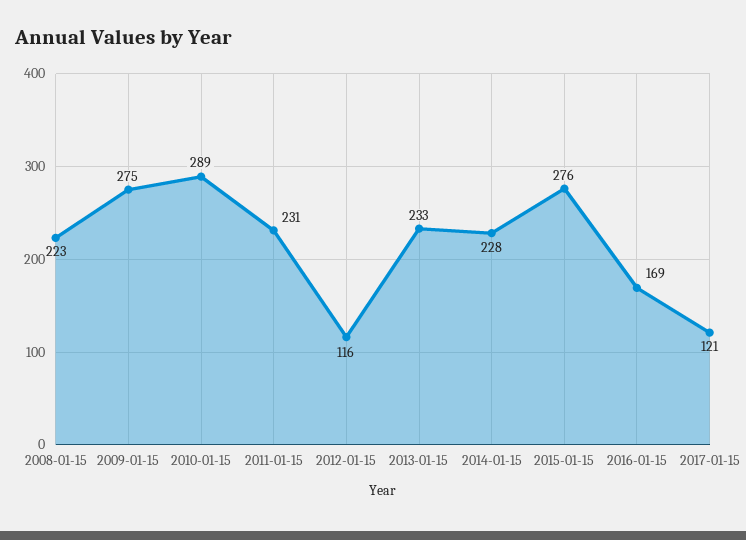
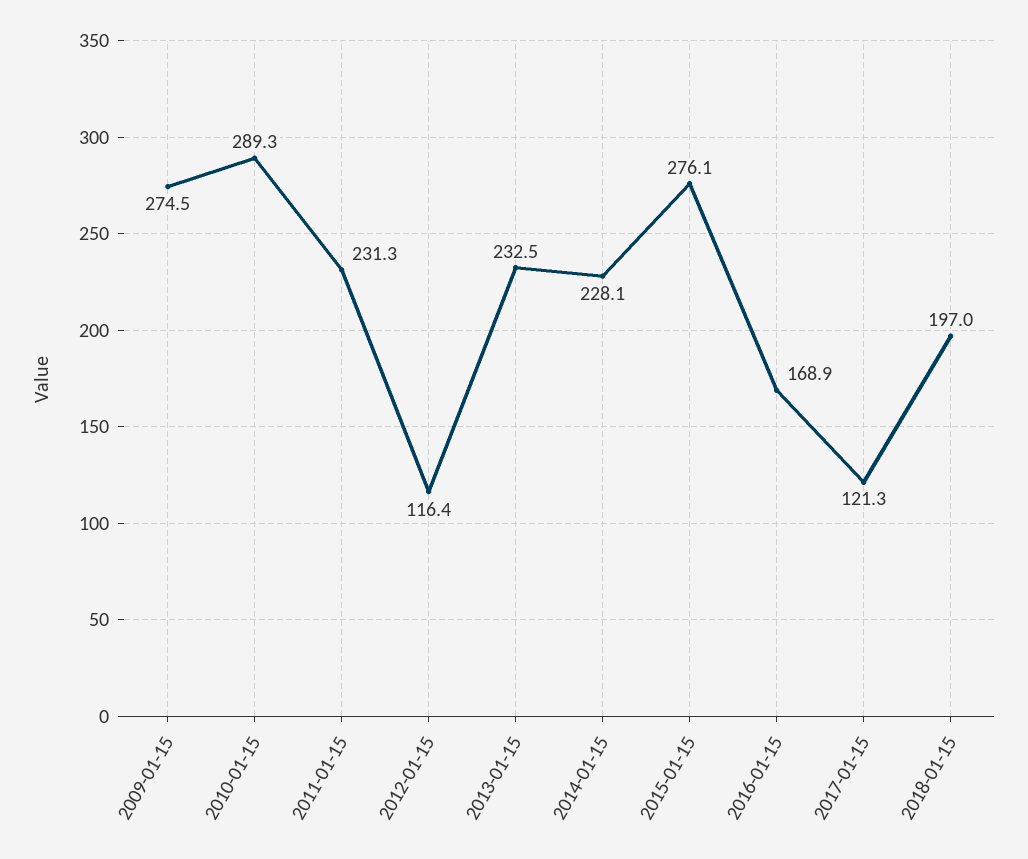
2008-01-15: 223 -> none
2018-01-15: none -> 197

